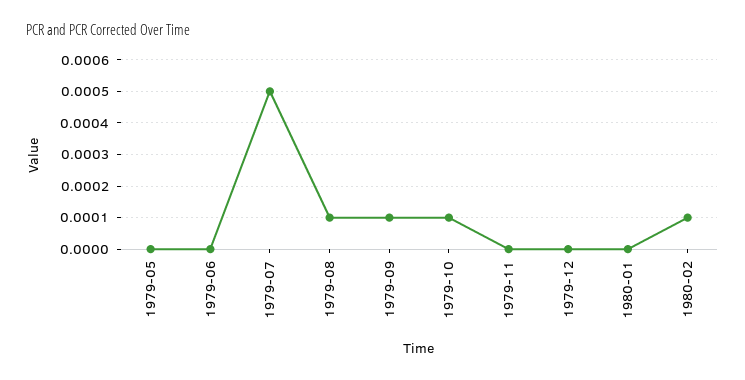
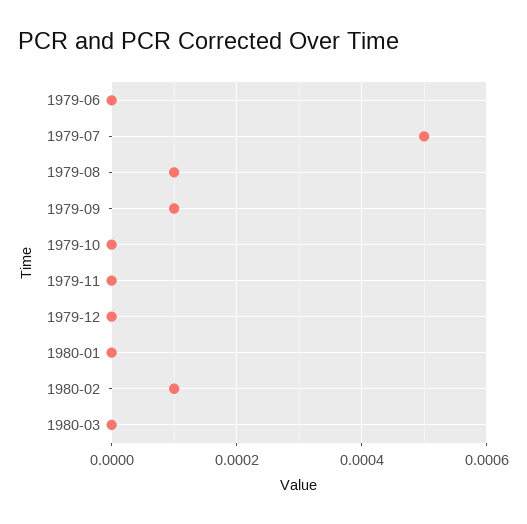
1979-05: 0 -> none
1979-10: 0.0001 -> 0
1980-03: none -> 0

